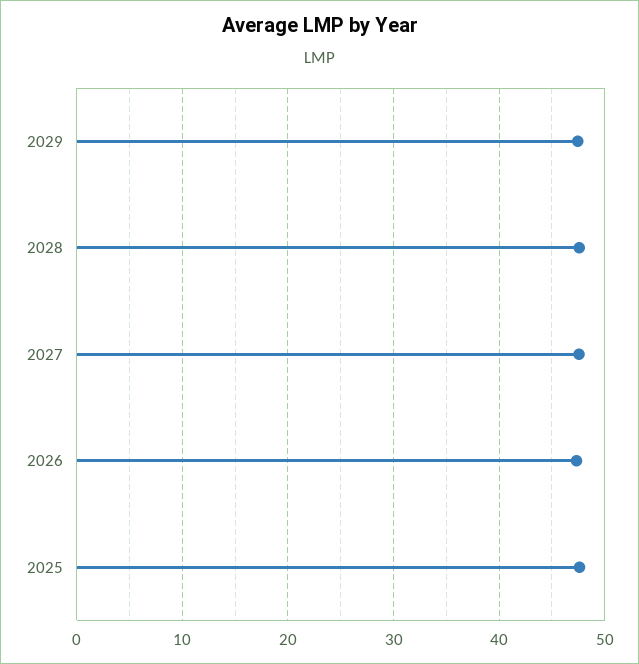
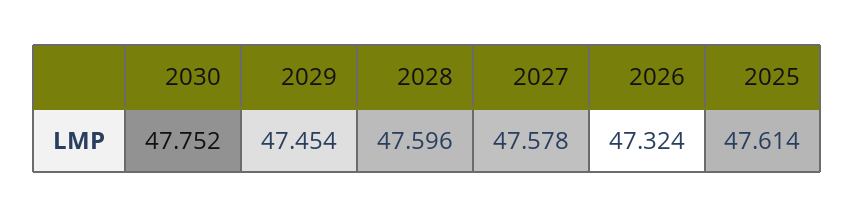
2030: none -> 47.752

